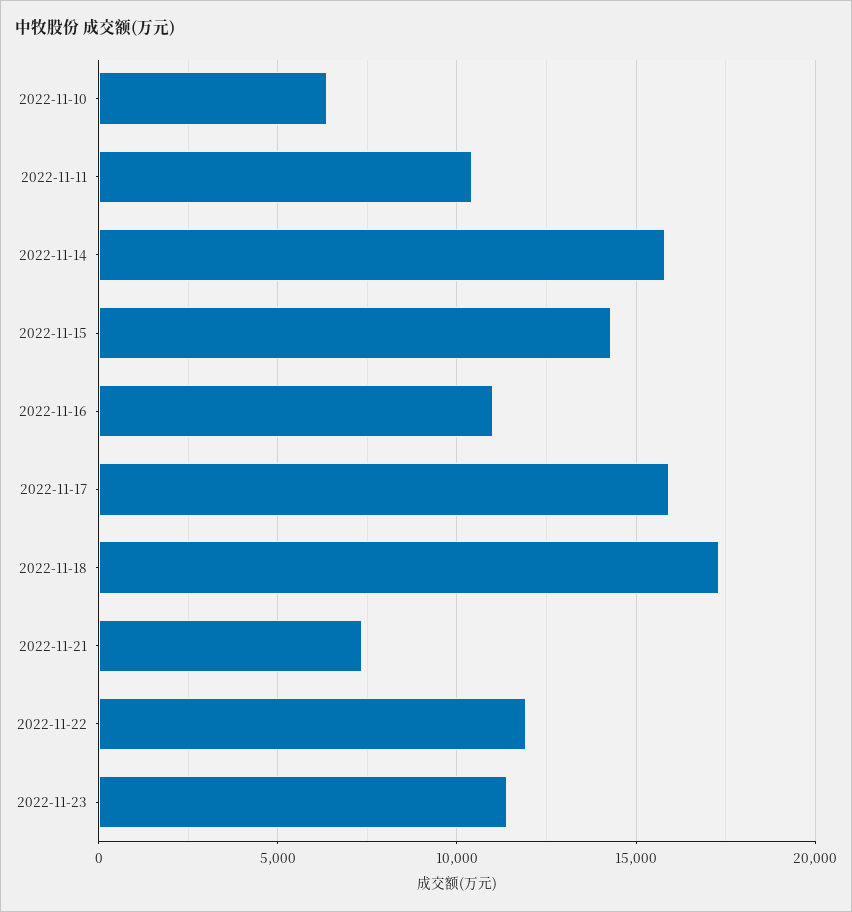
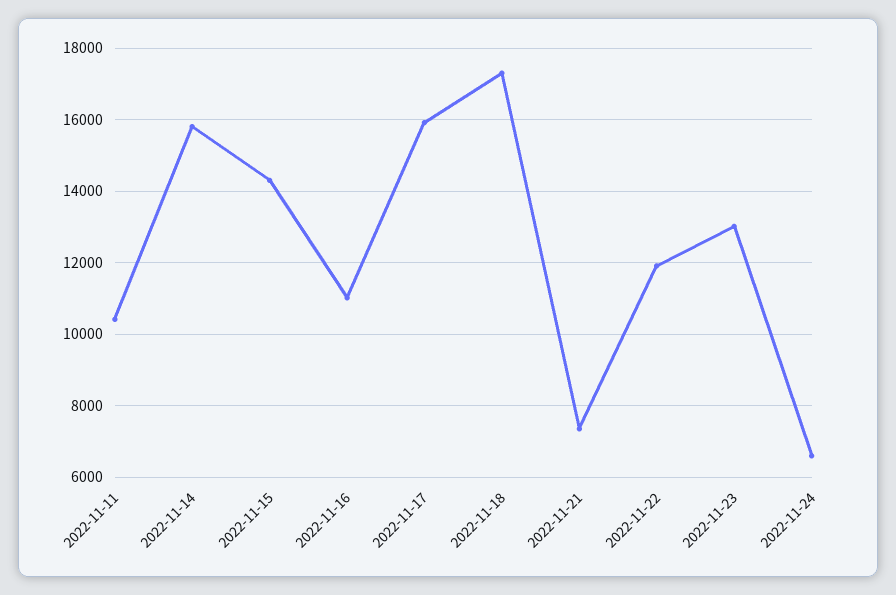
2022-11-10: 6500 -> none
2022-11-23: 11500 -> 13000
2022-11-24: none -> 6600

